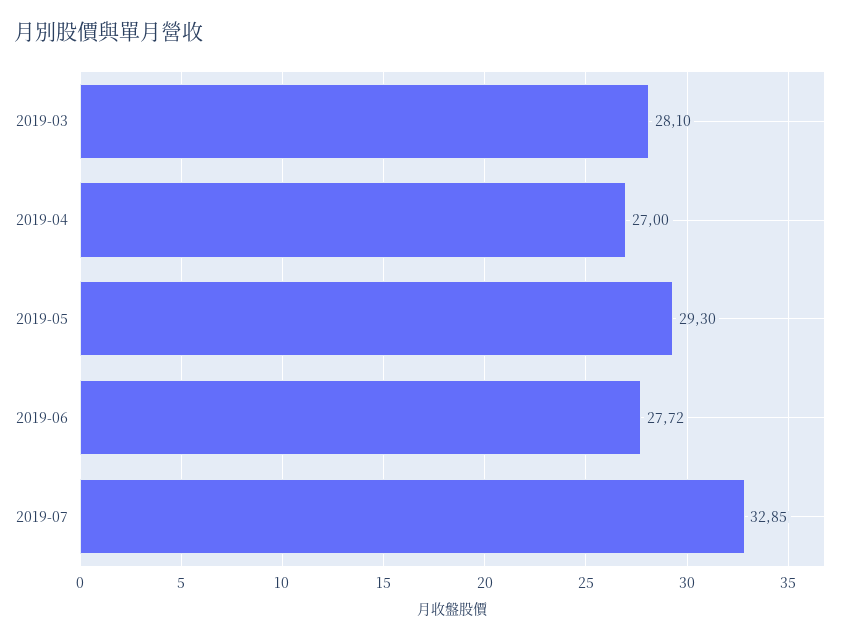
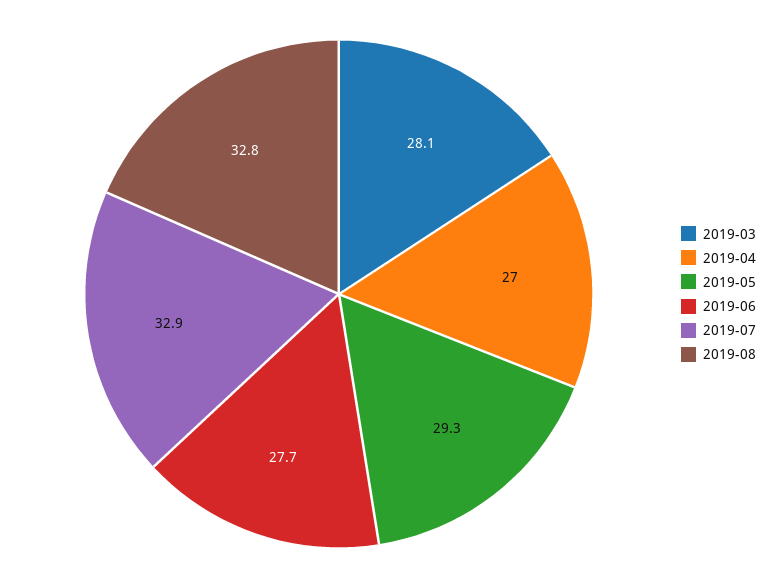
2019-08: none -> 32.8

